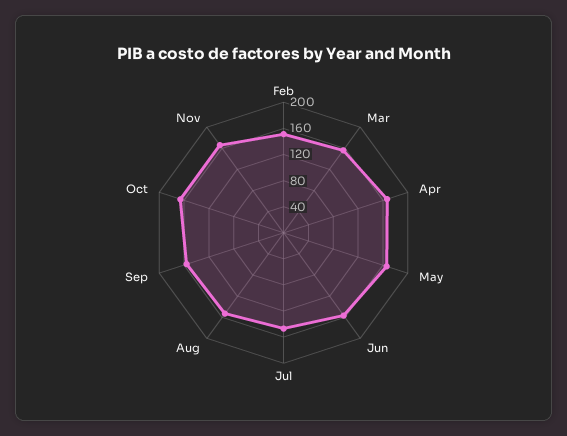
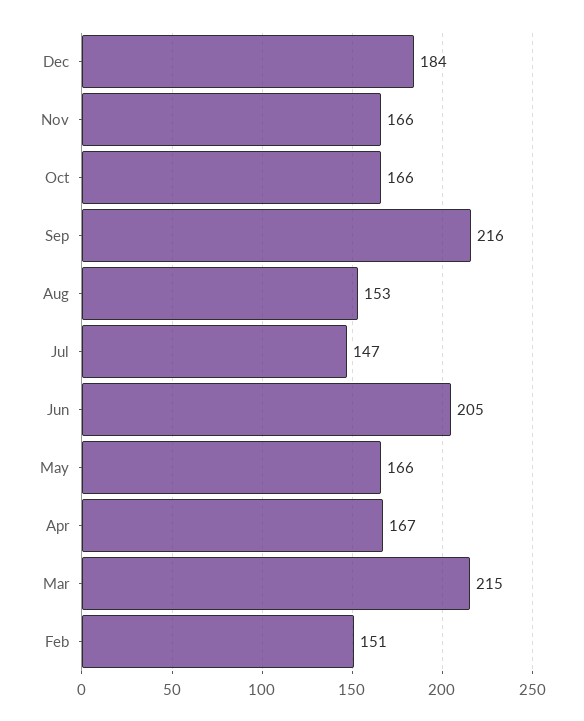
Mar: 160 -> 215
Jun: 160 -> 205
Sep: 160 -> 216
Dec: none -> 184

